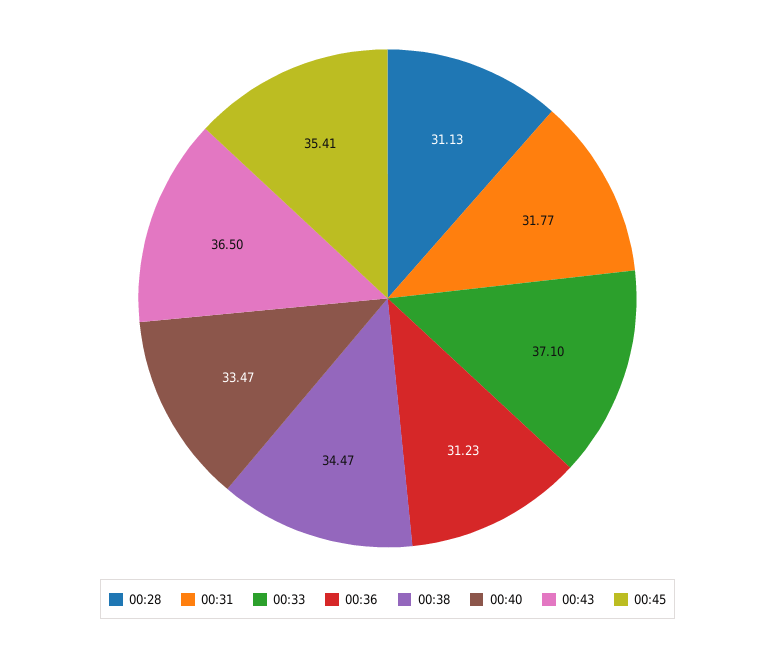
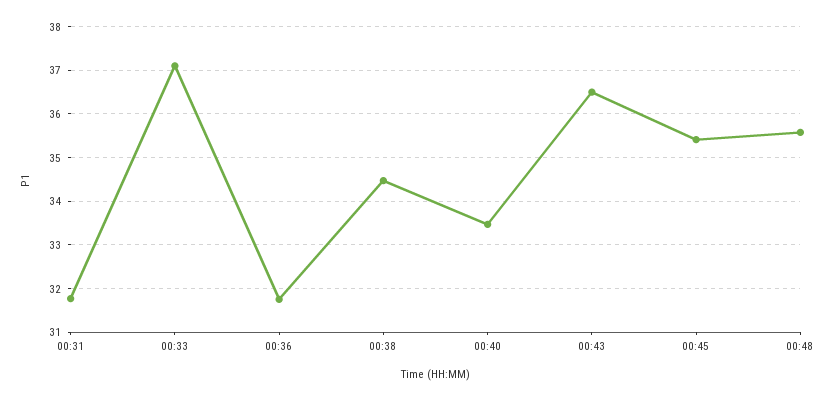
00:28: 31.13 -> none
00:36: 31.23 -> 31.8
00:48: none -> 35.6

